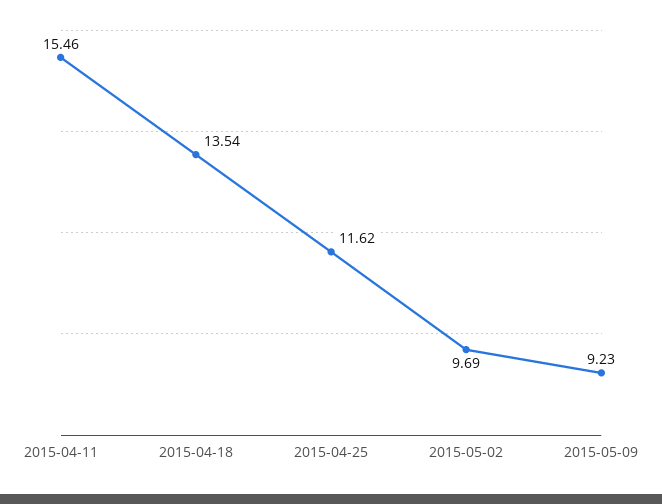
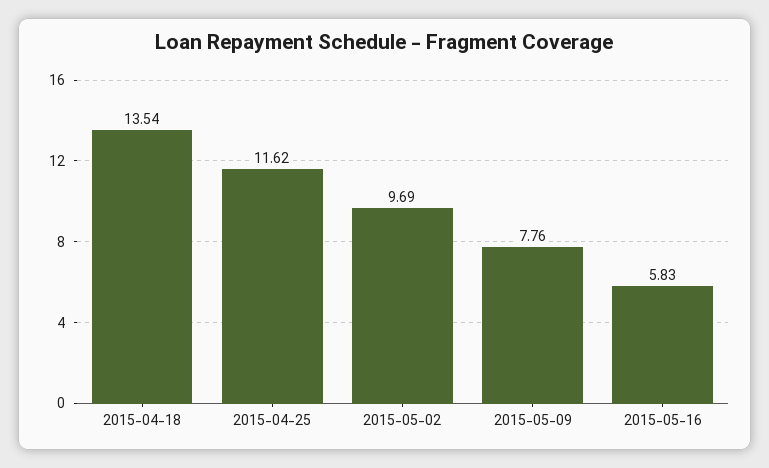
2015-04-11: 15.46 -> none
2015-05-09: 9.23 -> 7.76
2015-05-16: none -> 5.83

